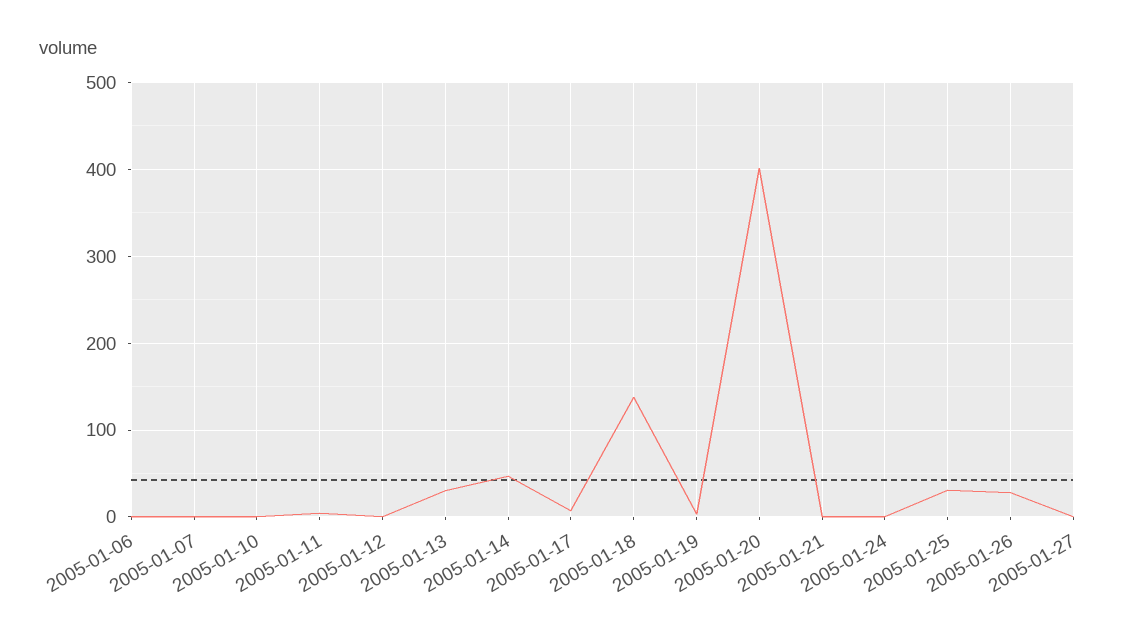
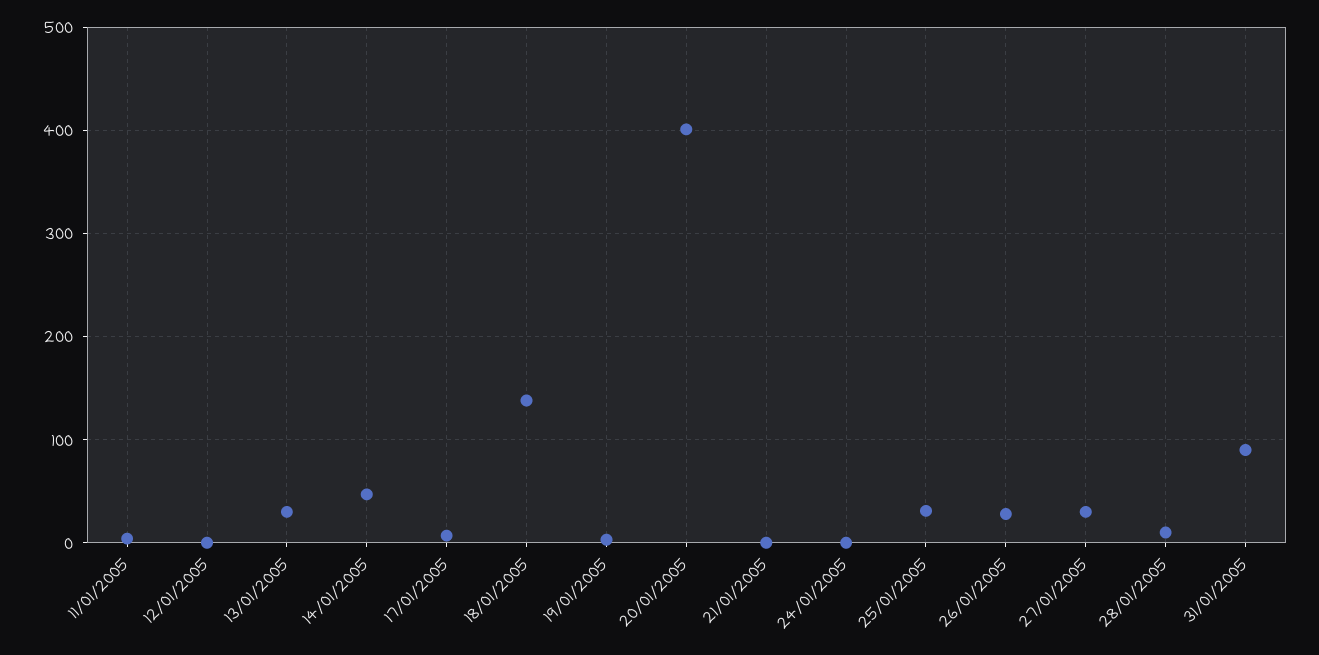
2005-01-06: 0 -> none
2005-01-07: 0 -> none
2005-01-10: 0 -> none
2005-01-27: 0 -> 30
28/01/2005: none -> 10
31/01/2005: none -> 90

